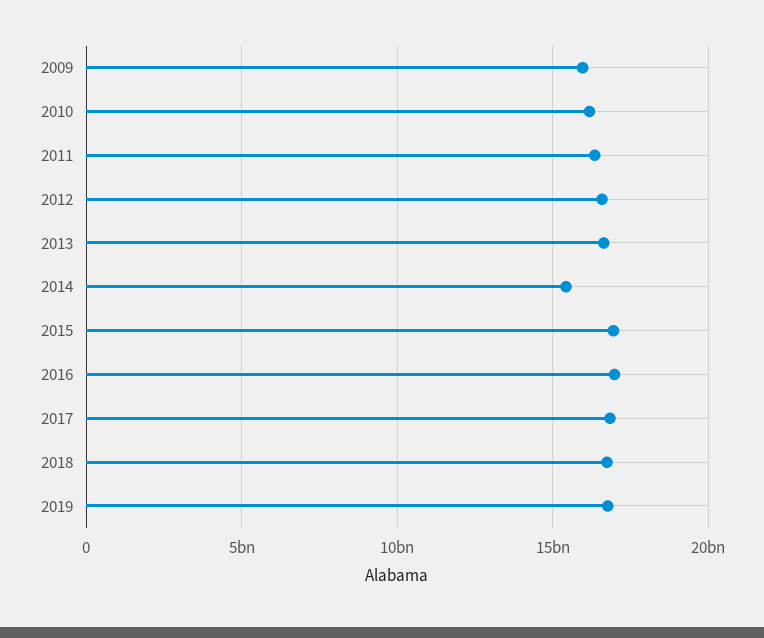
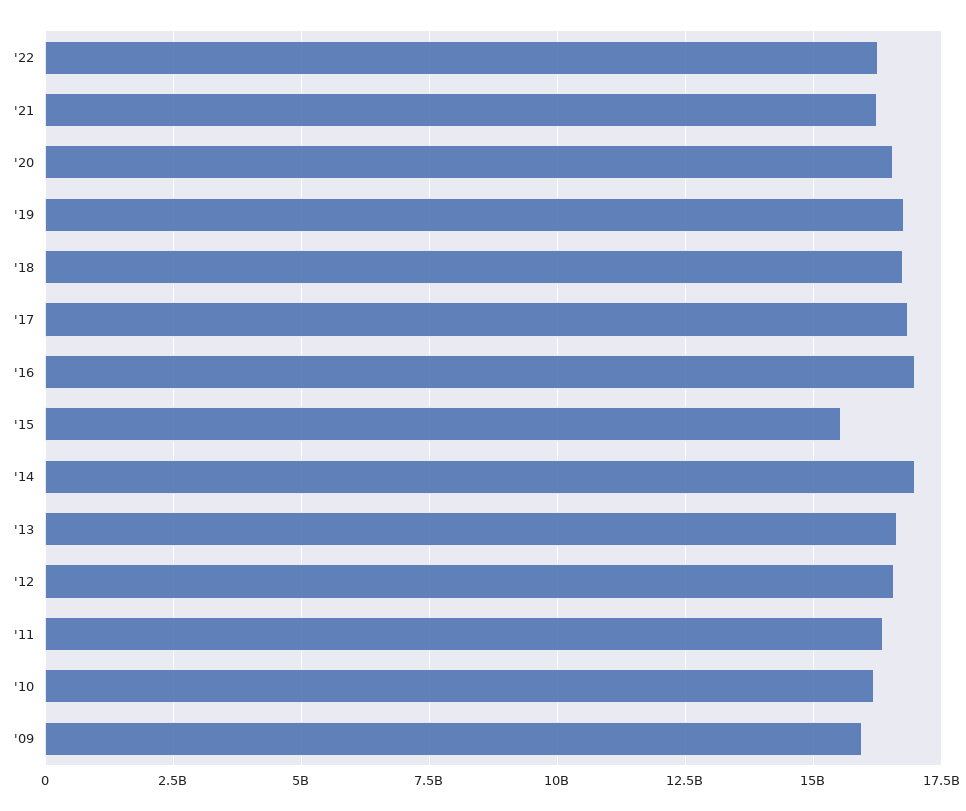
2014: 15500000000 -> 17000000000
2015: 17000000000 -> 15500000000
'22: none -> 16250000000
'21: none -> 16250000000
'20: none -> 16500000000

